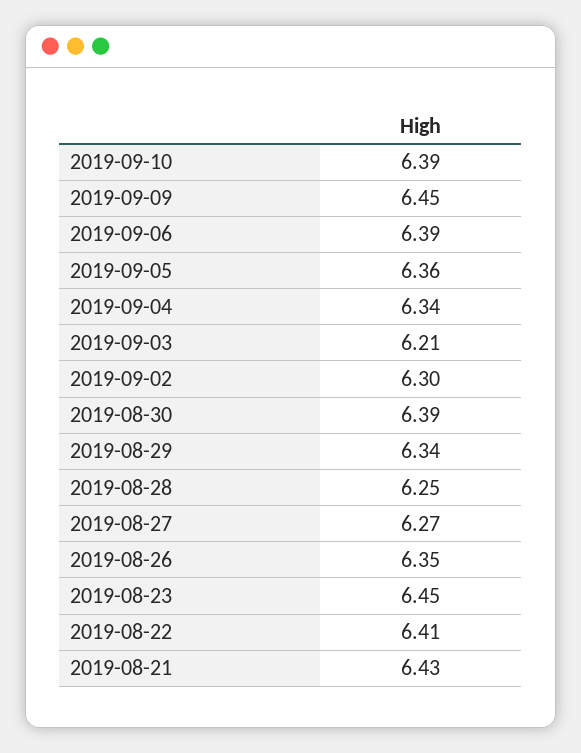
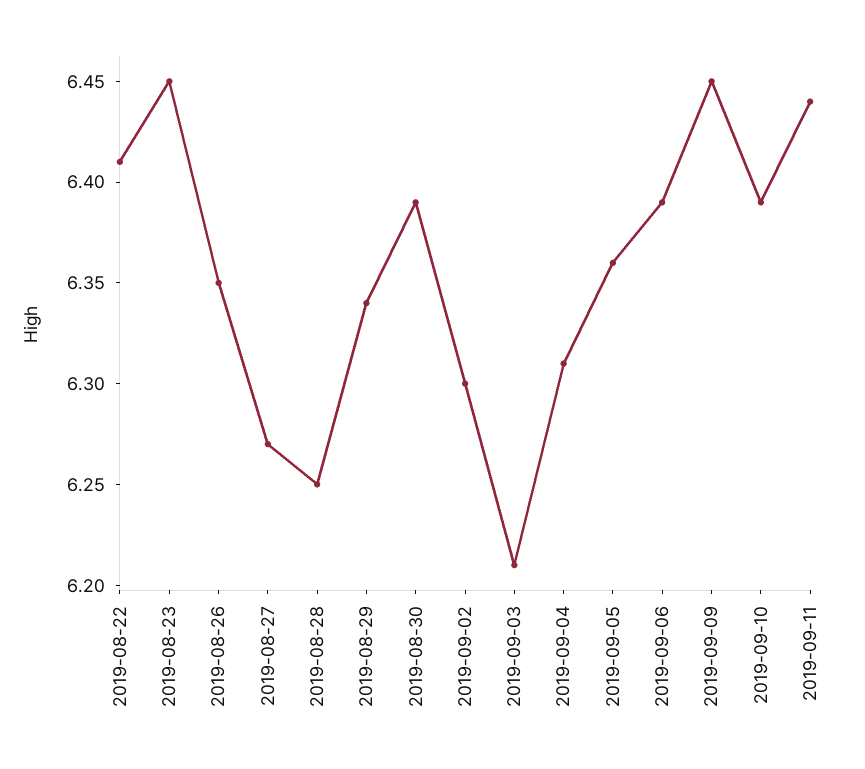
2019-09-04: 6.34 -> 6.31
2019-08-21: 6.43 -> none
2019-09-11: none -> 6.44

